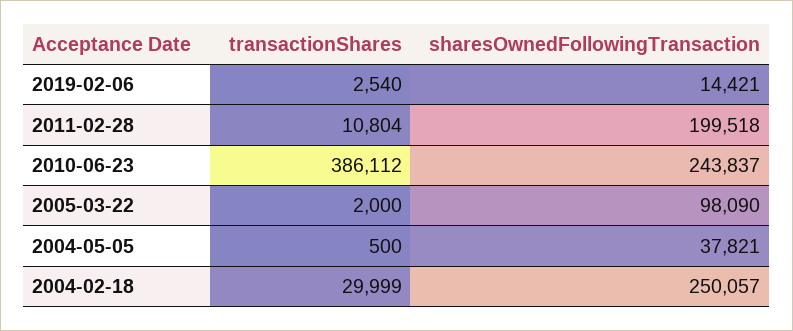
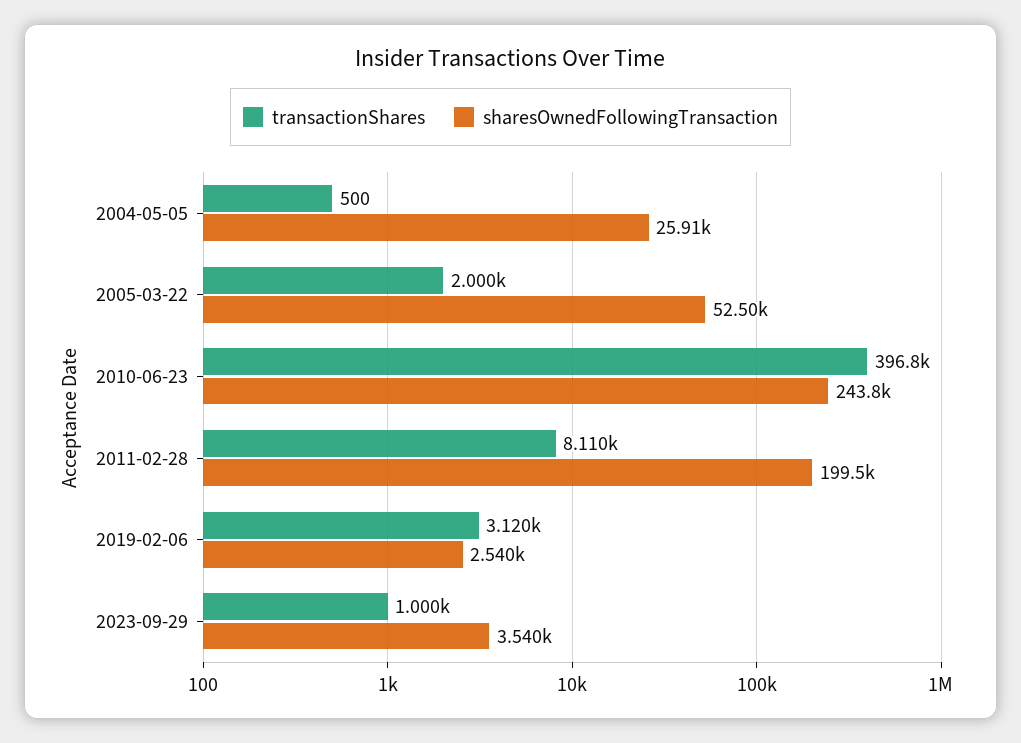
transactionShares, 2019-02-06: 2540 -> 3120
sharesOwnedFollowingTransaction, 2019-02-06: 14421 -> 2540
transactionShares, 2011-02-28: 10804 -> 8110
transactionShares, 2010-06-23: 386112 -> 396800
sharesOwnedFollowingTransaction, 2005-03-22: 98090 -> 52500
sharesOwnedFollowingTransaction, 2004-05-05: 37821 -> 25910
transactionShares, 2004-02-18: 29999 -> none
sharesOwnedFollowingTransaction, 2004-02-18: 250057 -> none
transactionShares, 2023-09-29: none -> 1000
sharesOwnedFollowingTransaction, 2023-09-29: none -> 3540

